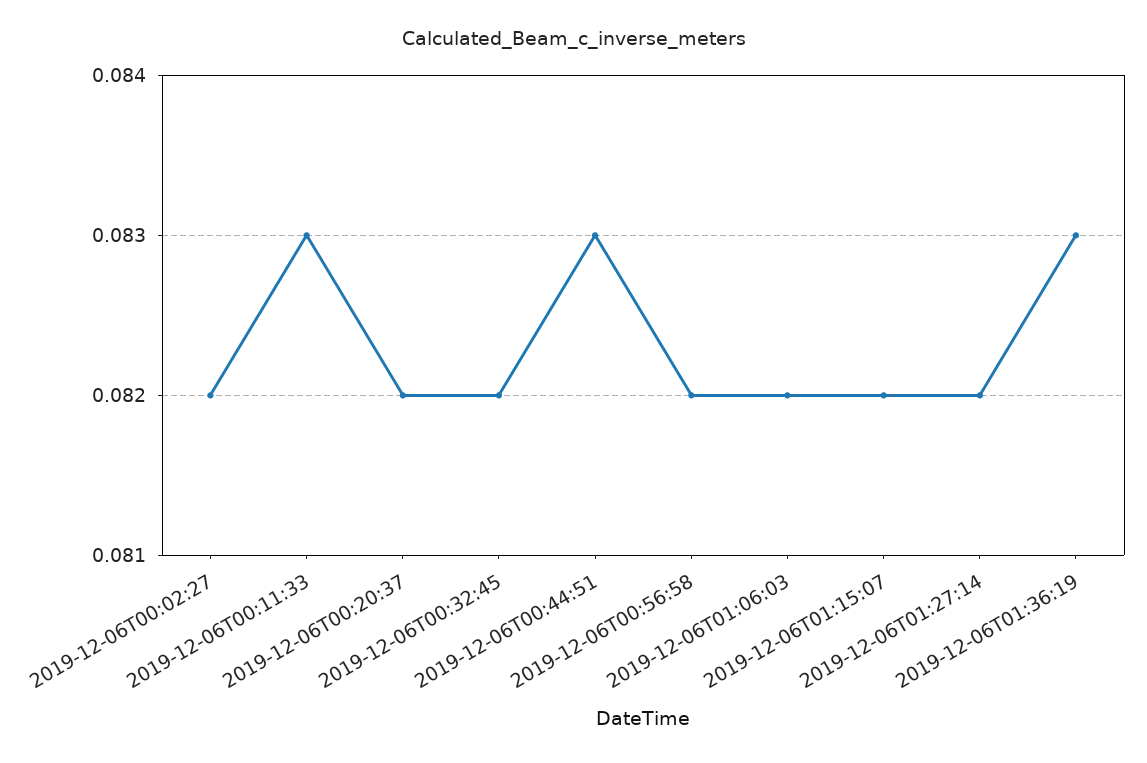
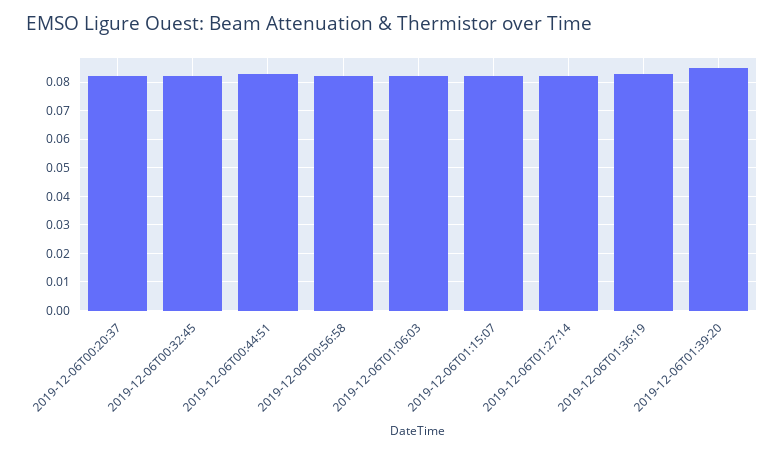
2019-12-06T00:02:27: 0.082 -> none
2019-12-06T00:11:33: 0.083 -> none
2019-12-06T01:39:20: none -> 0.085

